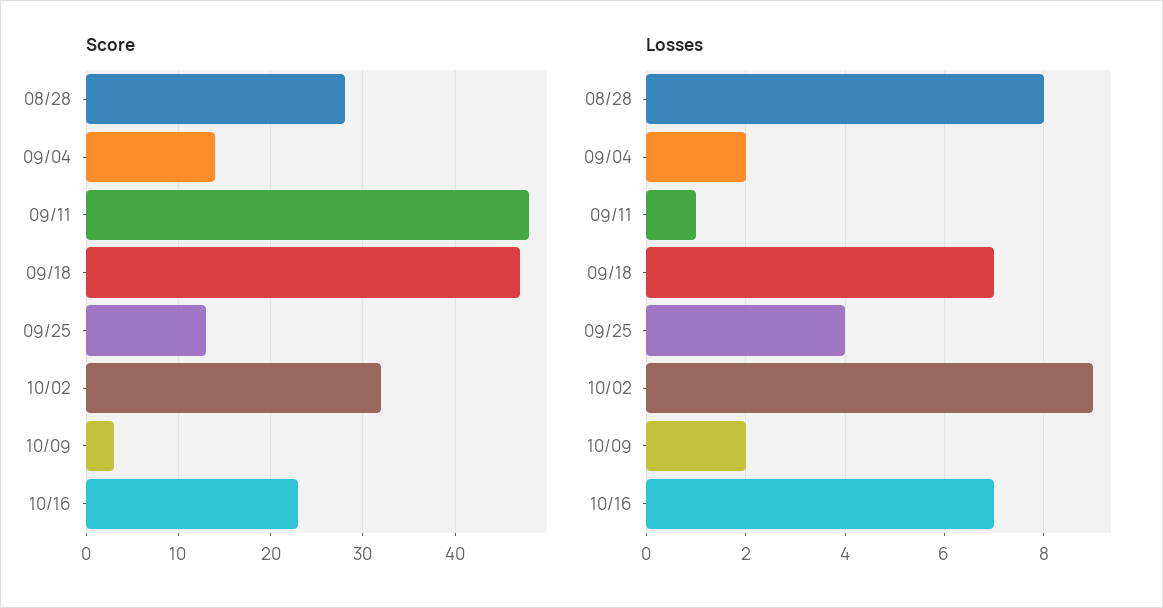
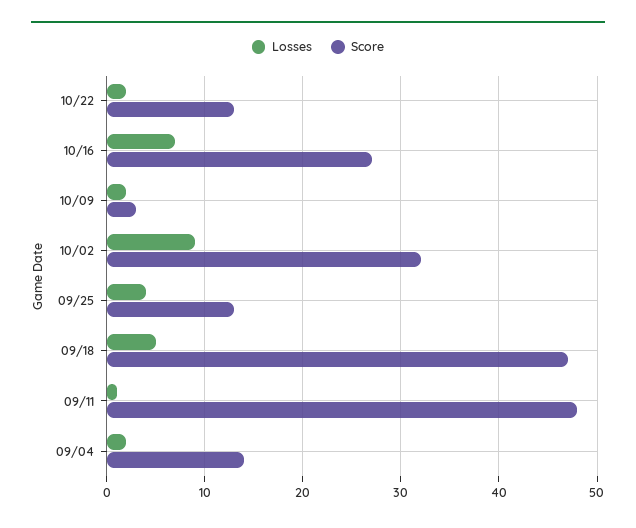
Score, 08/28: 28 -> none
Score, 10/16: 23 -> 27
Losses, 08/28: 8 -> none
Losses, 09/18: 7 -> 5
Losses, 10/22: none -> 2
Score, 10/22: none -> 13

